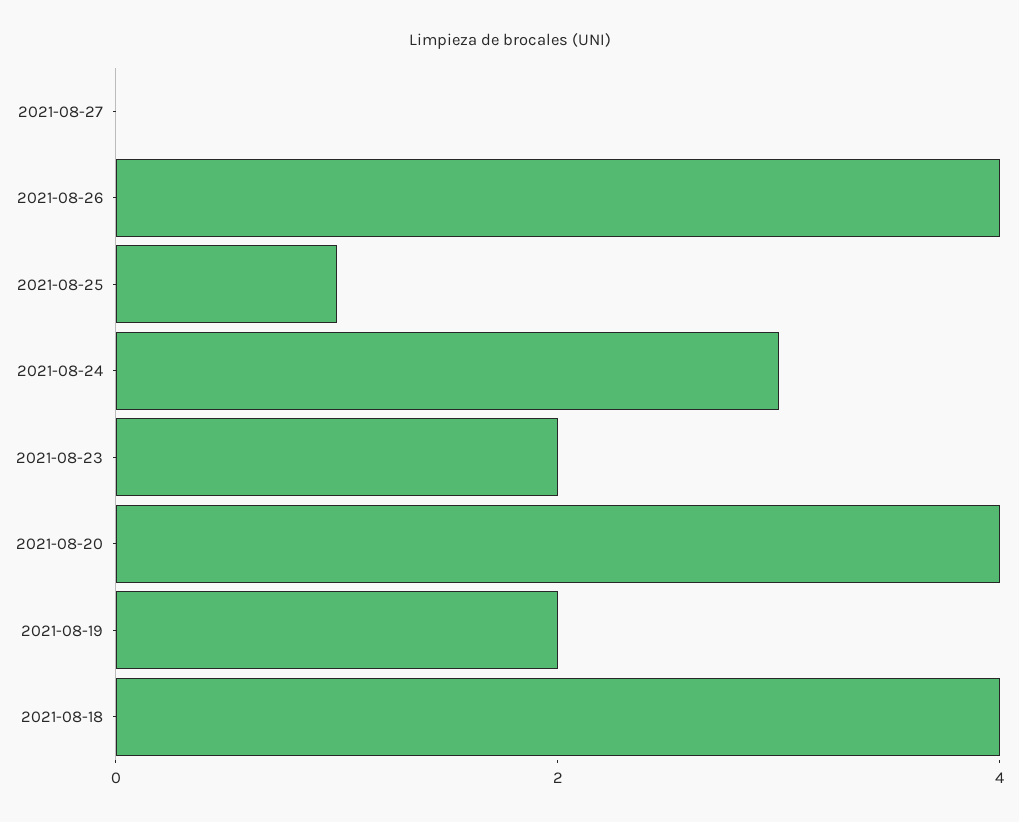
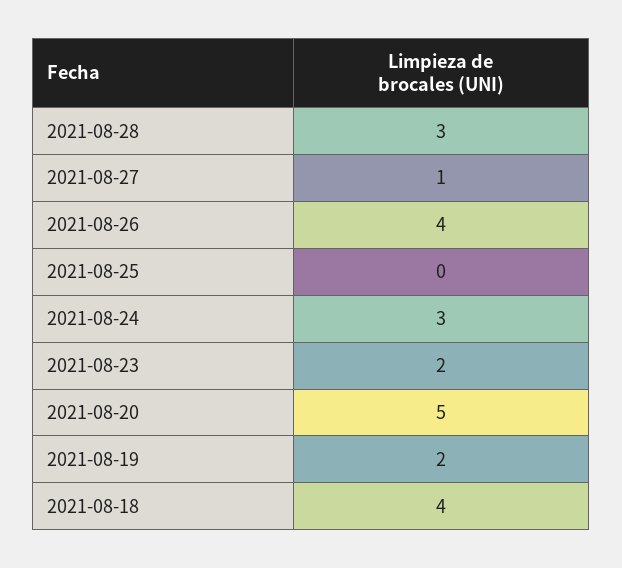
2021-08-27: 0 -> 1
2021-08-25: 1 -> 0
2021-08-20: 4 -> 5
2021-08-28: none -> 3

